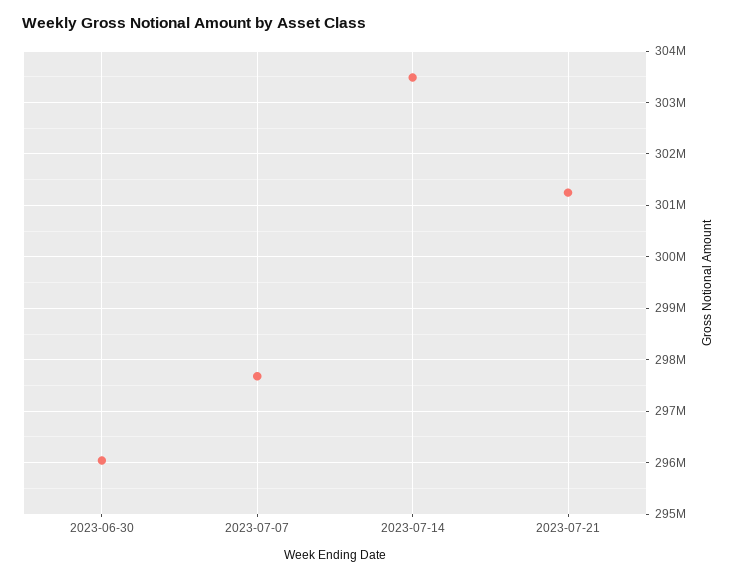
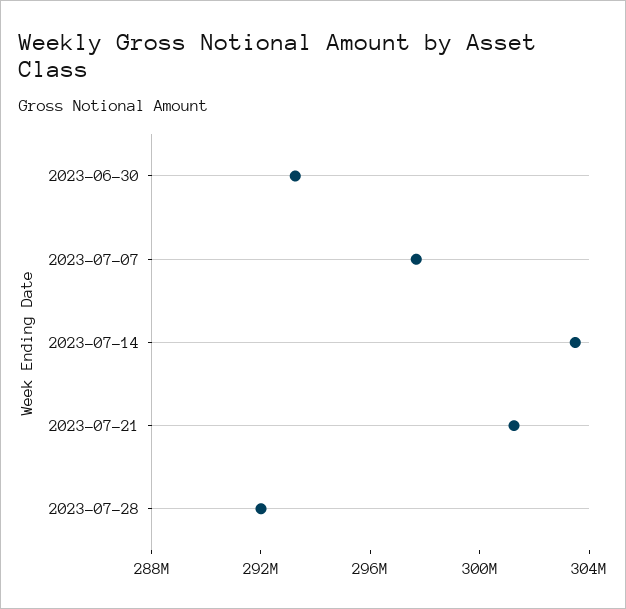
2023-06-30: 296000000 -> 293000000
2023-07-28: none -> 292000000

